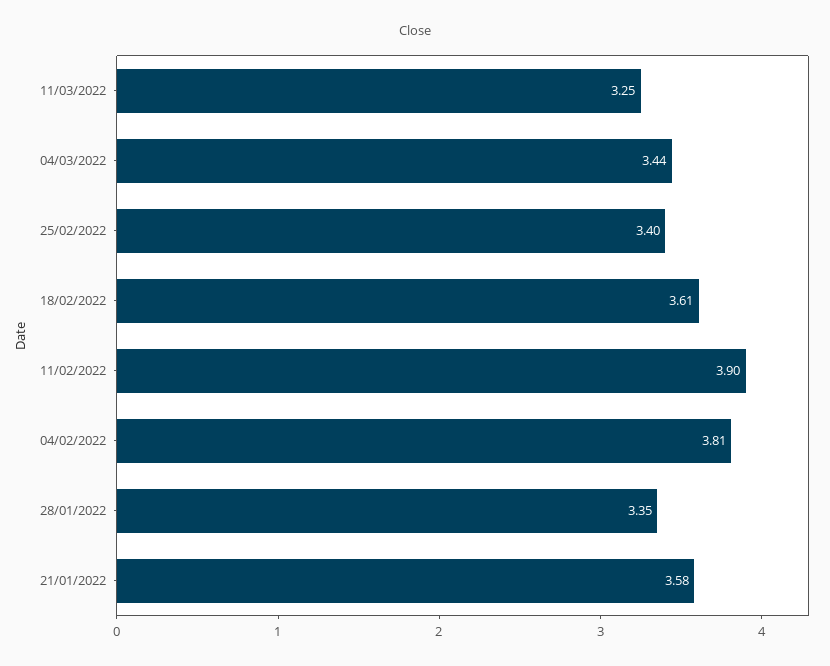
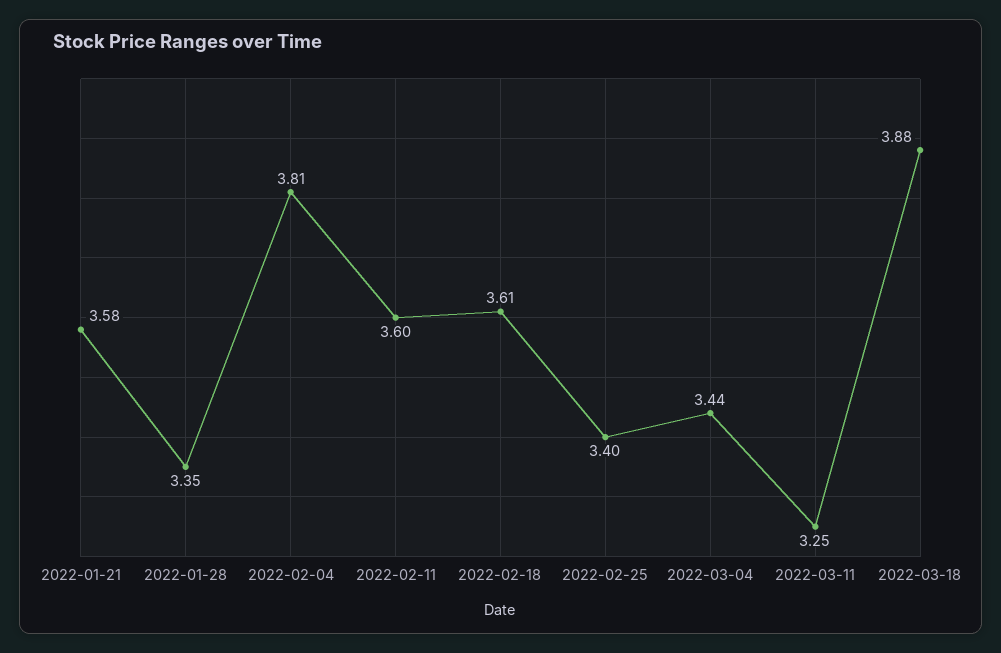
11/02/2022: 3.9 -> 3.6
2022-03-18: none -> 3.88

